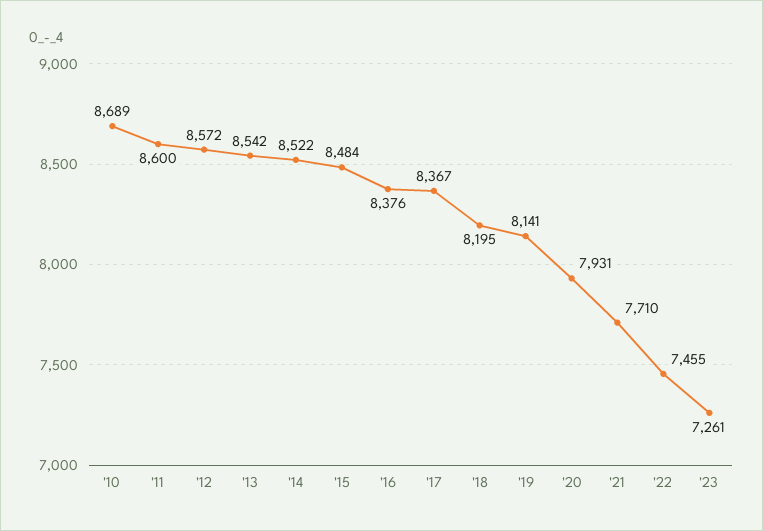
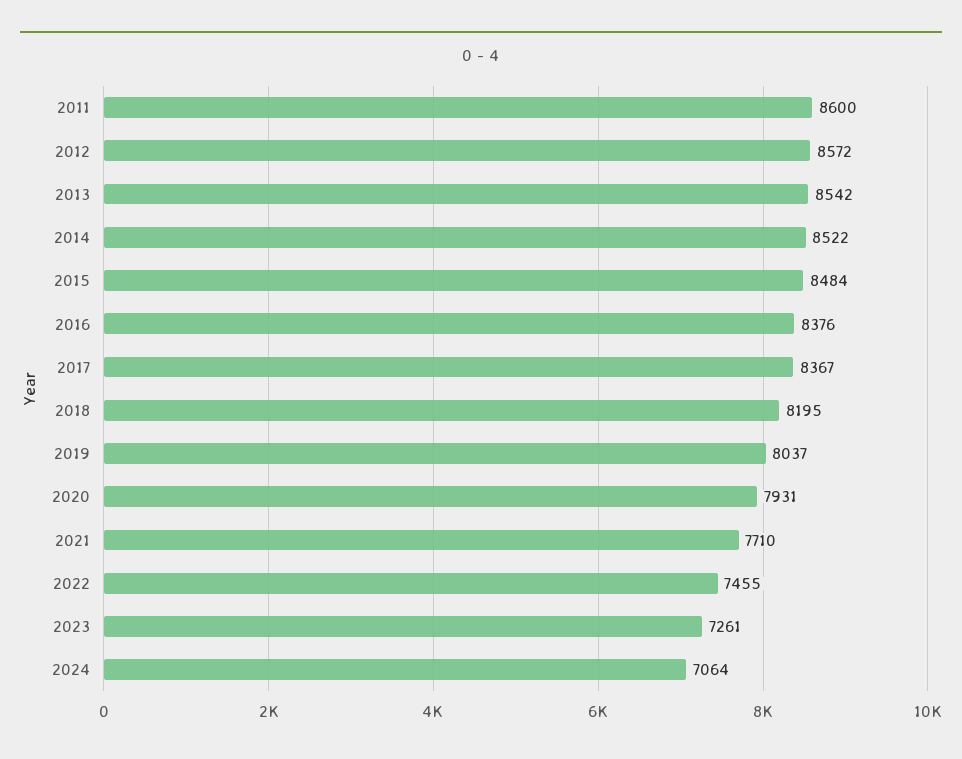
'10: 8689 -> none
'19: 8141 -> 8037
2024: none -> 7064

